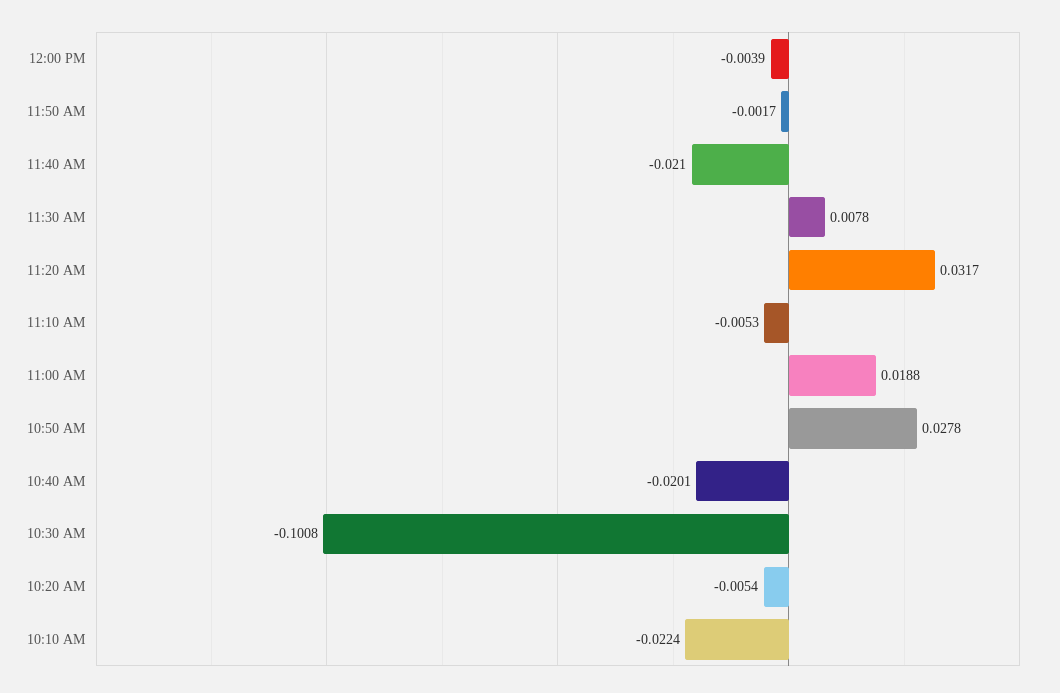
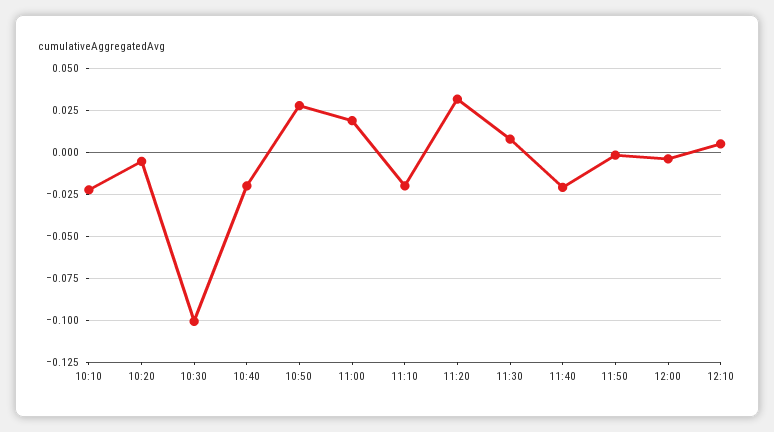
11:10 AM: -0.0053 -> -0.02
12:10: none -> 0.005

